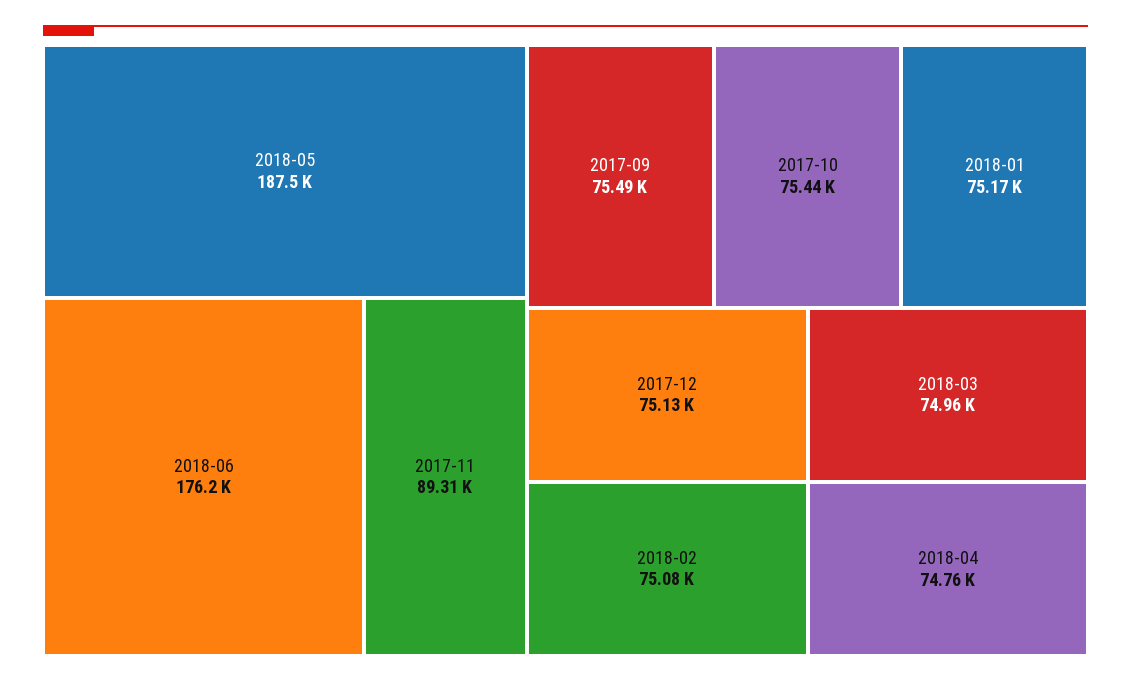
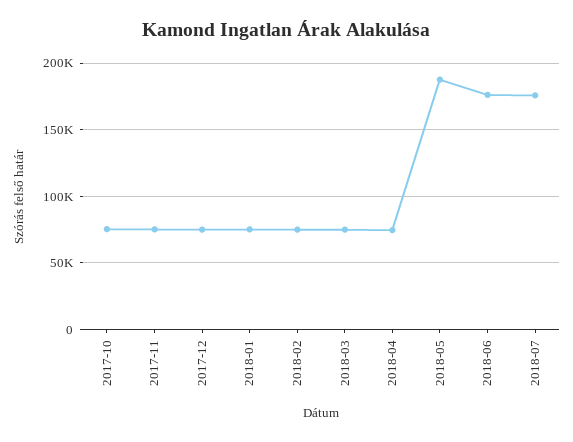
2017-11: 89310 -> 75000
2017-09: 75490 -> none
2018-07: none -> 175000

